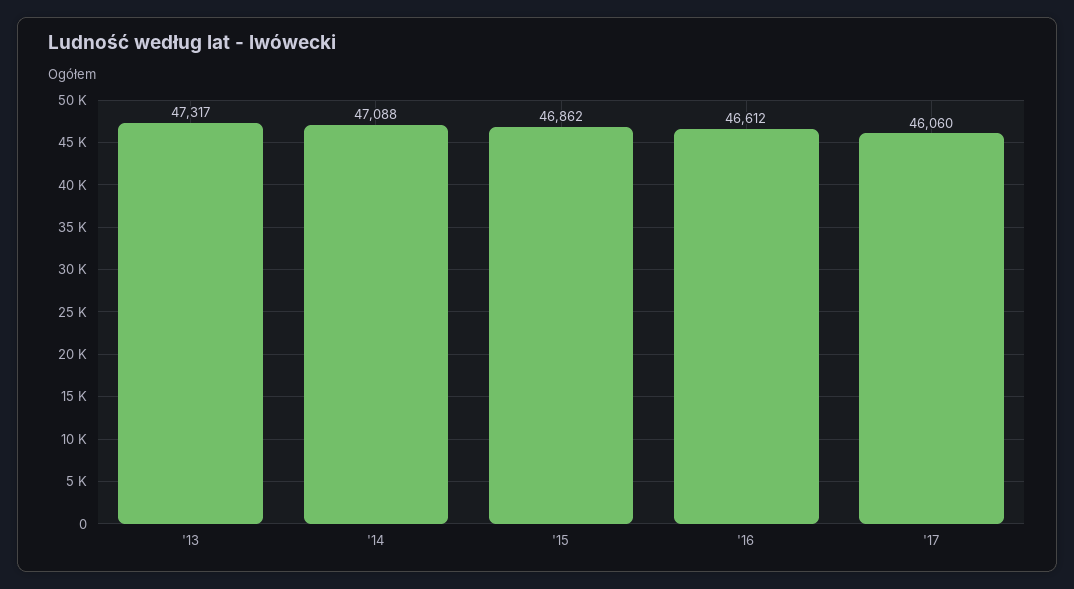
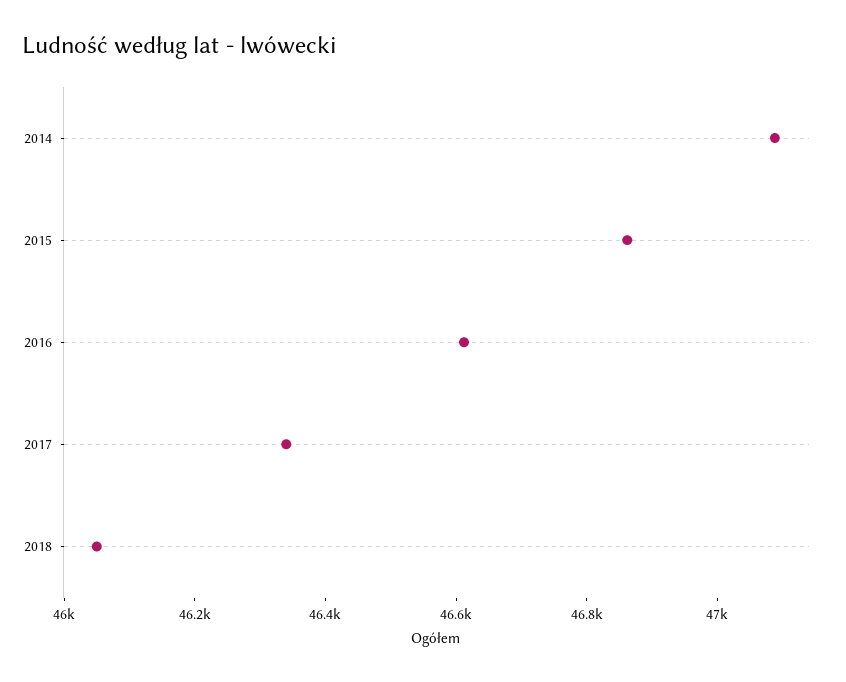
'13: 47317 -> none
'17: 46060 -> 46350
2018: none -> 46050

